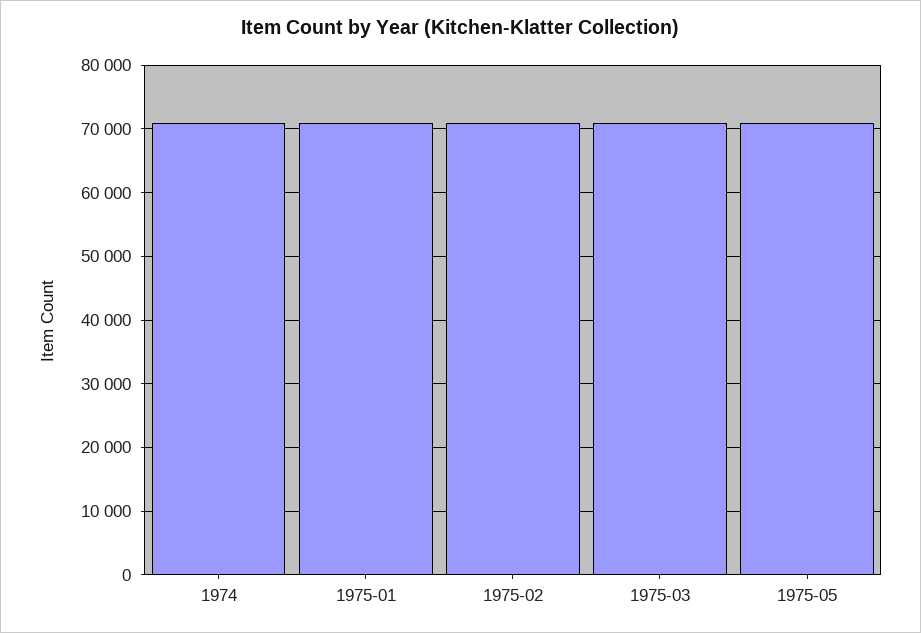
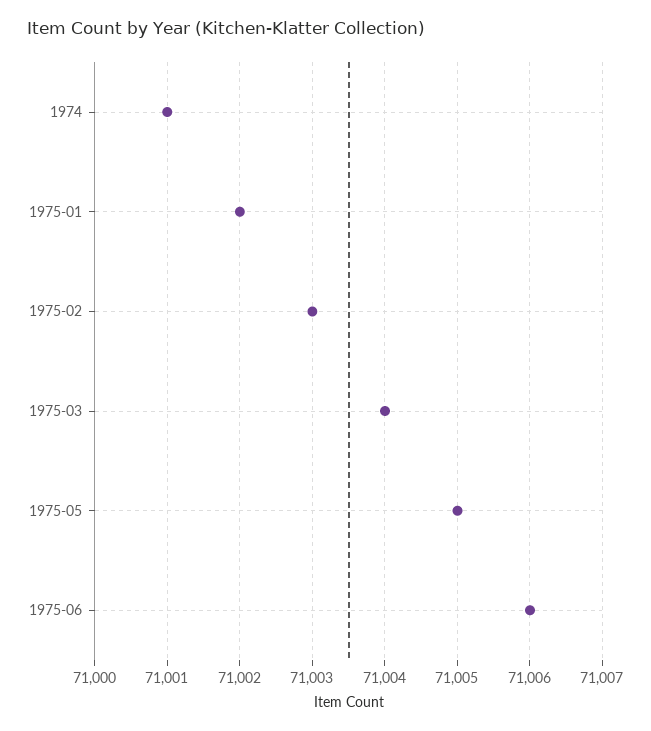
1975-06: none -> 71006

